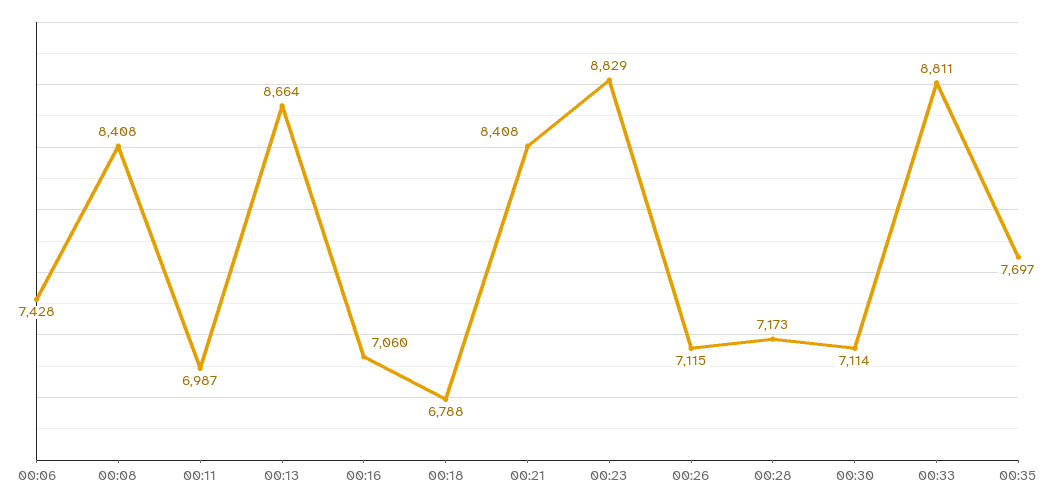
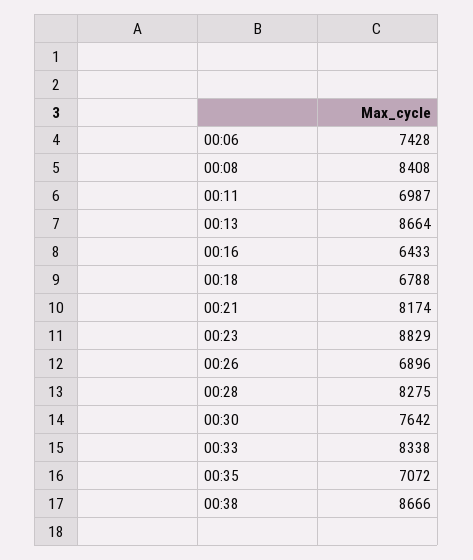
00:16: 7060 -> 6433
00:21: 8408 -> 8174
00:26: 7115 -> 6896
00:28: 7173 -> 8275
00:30: 7114 -> 7642
00:33: 8811 -> 8338
00:35: 7697 -> 7072
00:38: none -> 8666

